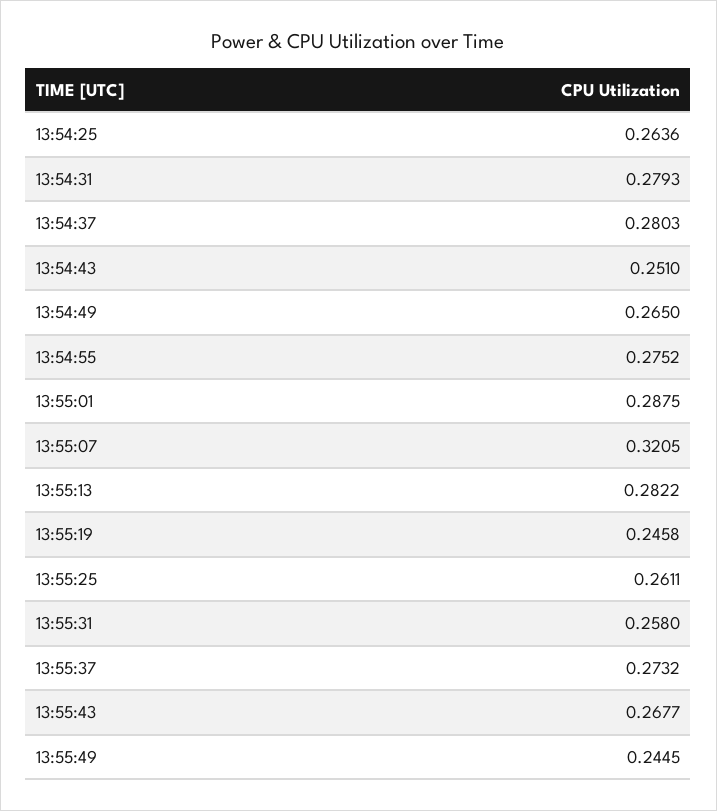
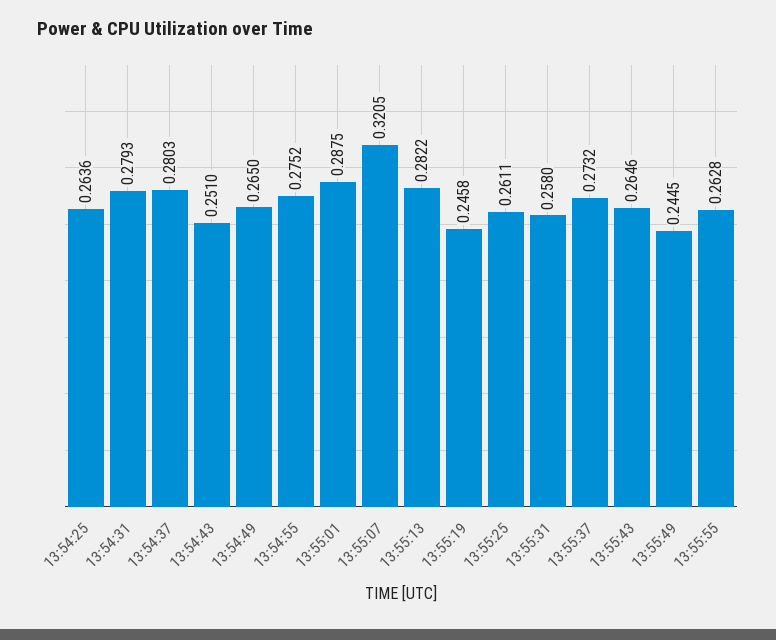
13:55:43: 0.2677 -> 0.2646
13:55:55: none -> 0.2628

